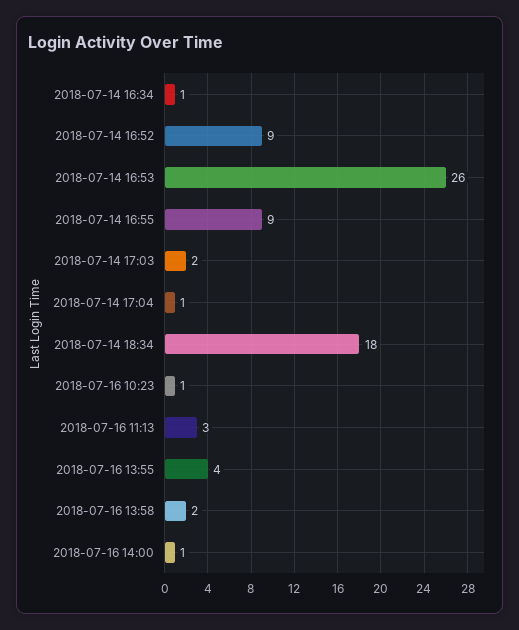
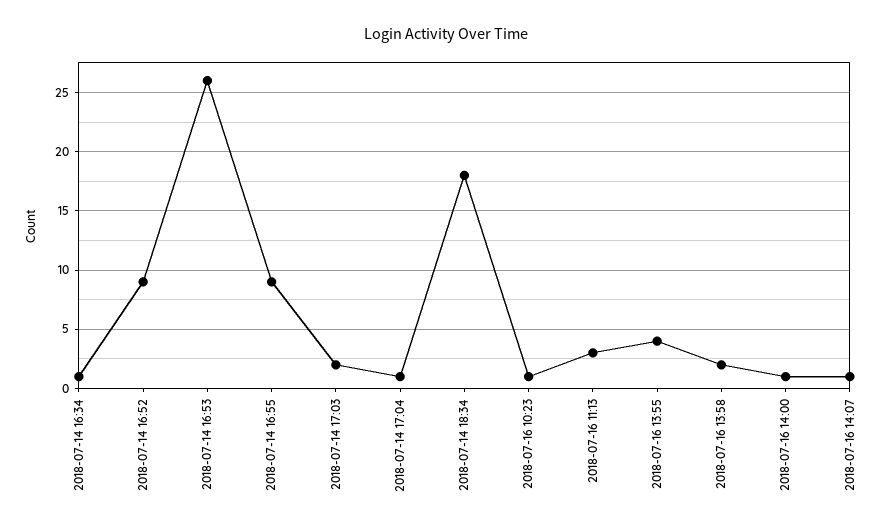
2018-07-16 14:07: none -> 1

